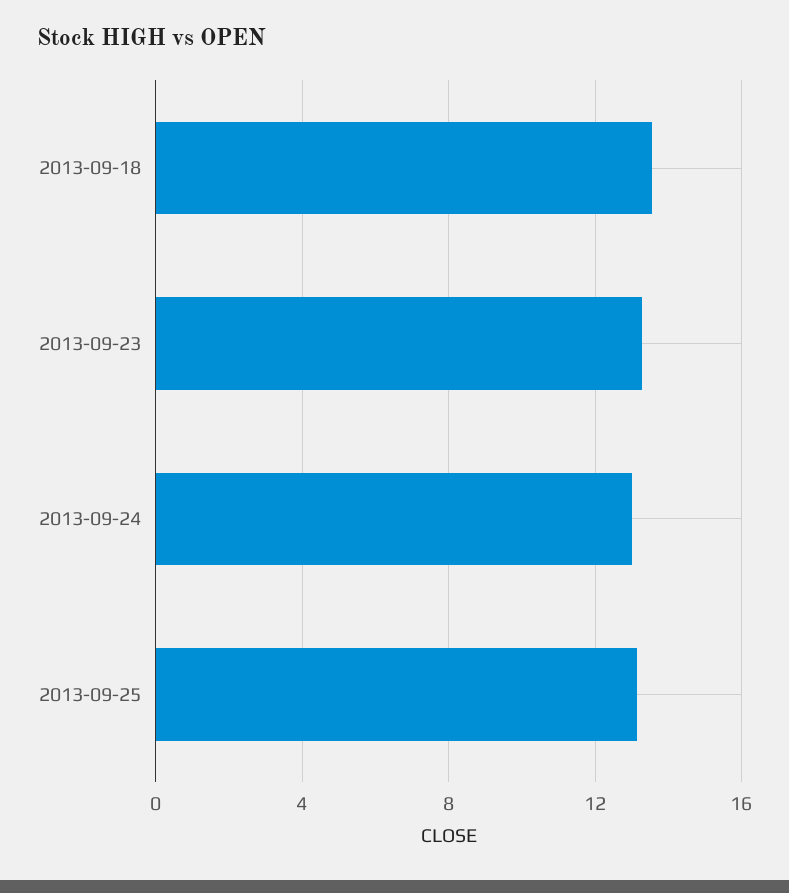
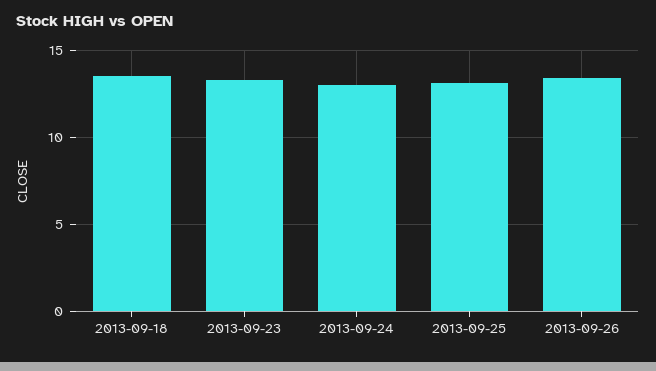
2013-09-26: none -> 13.5

